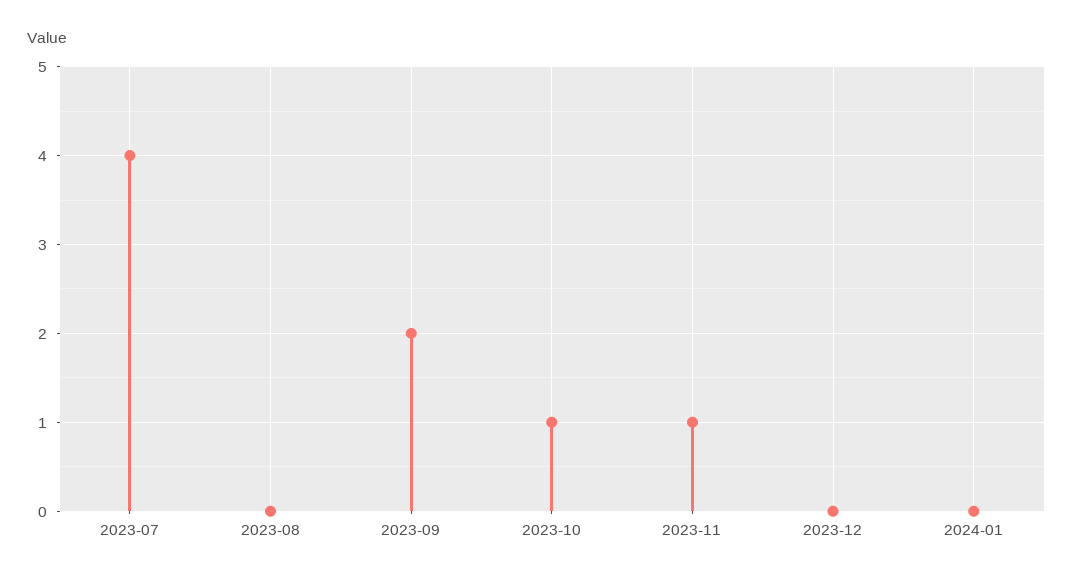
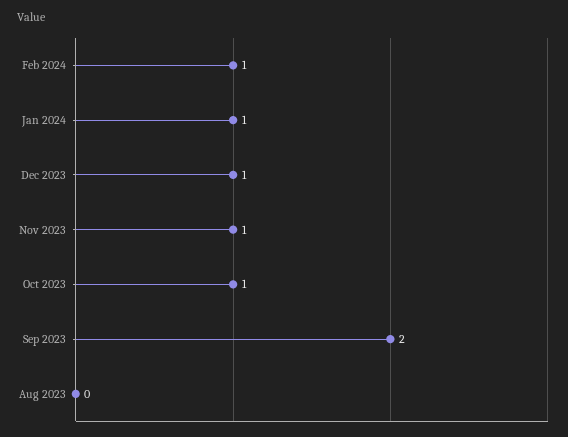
2023-07: 4 -> none
2023-12: 0 -> 1
2024-01: 0 -> 1
Feb 2024: none -> 1

